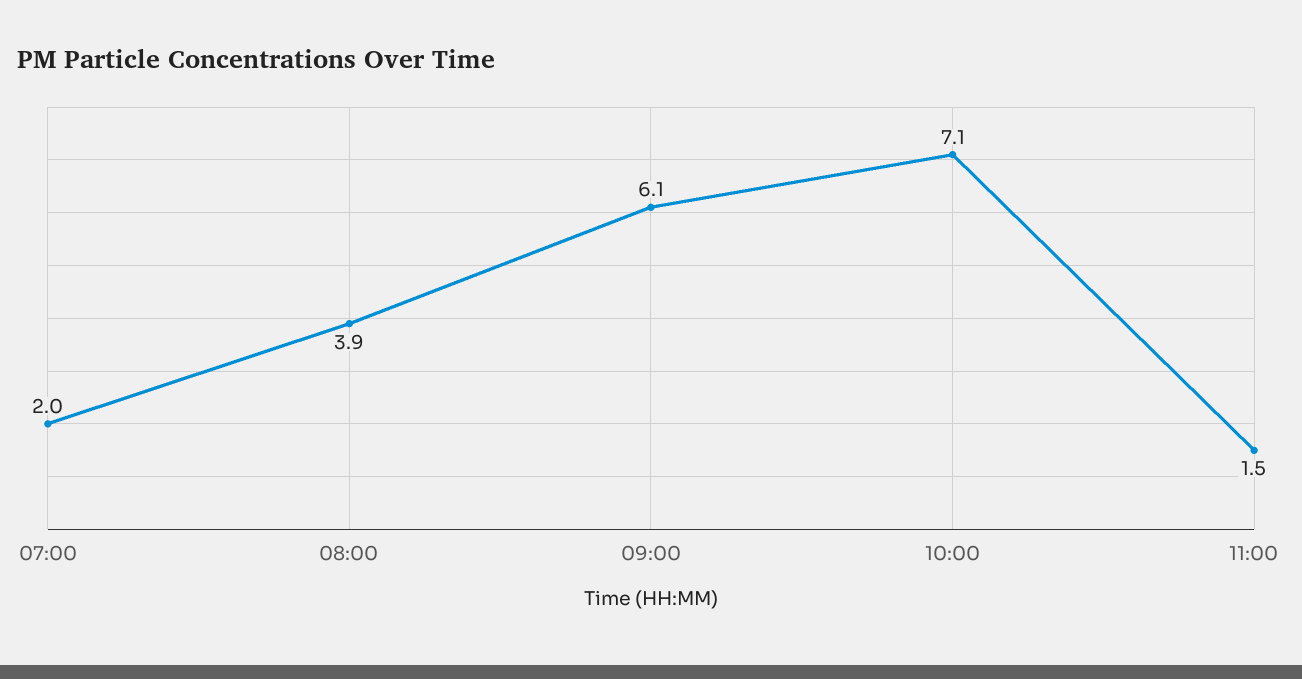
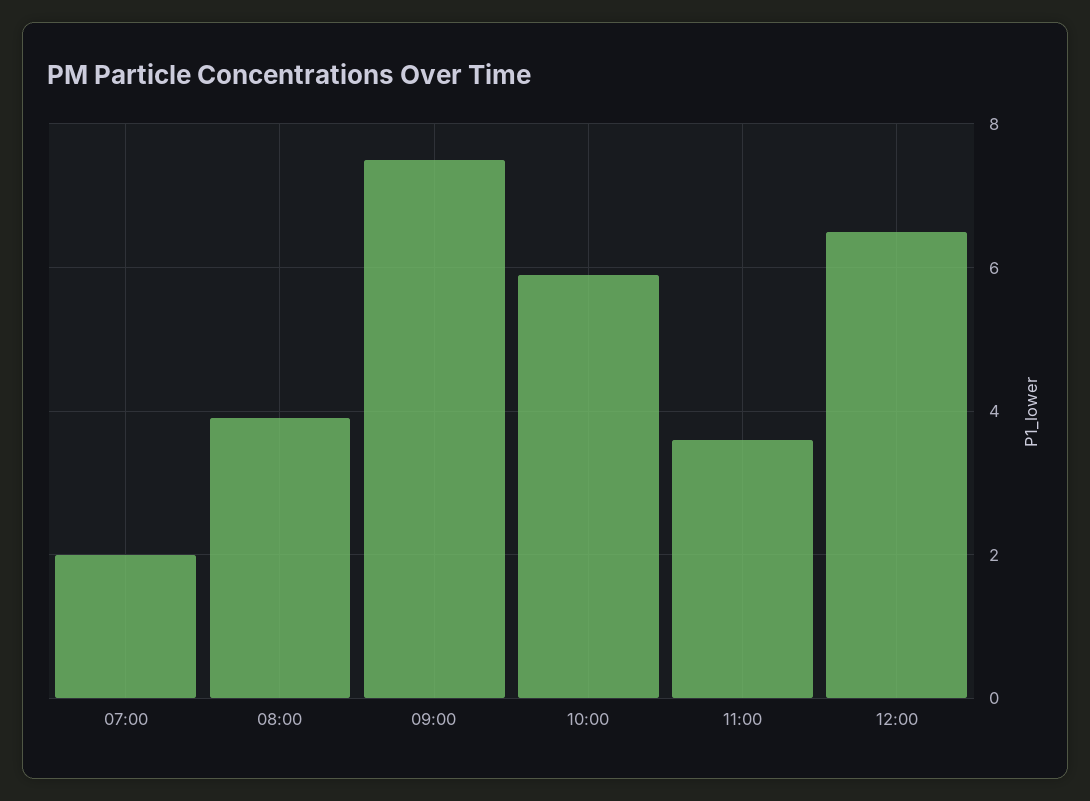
09:00: 6.1 -> 7.5
10:00: 7.1 -> 6
11:00: 1.5 -> 3.5
12:00: none -> 6.5

